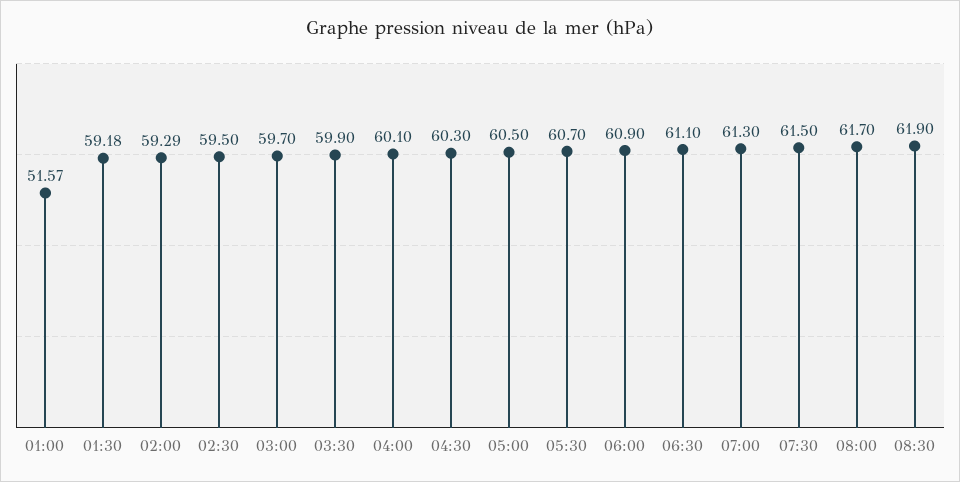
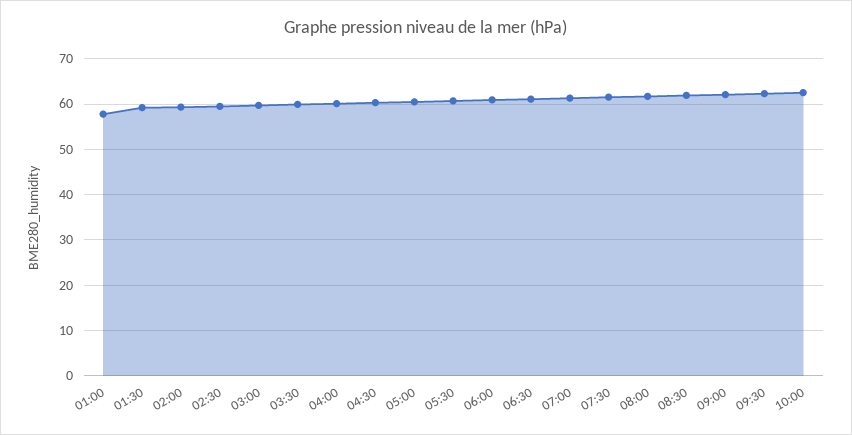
01:00: 51.57 -> 58
09:00: none -> 62
09:30: none -> 62
10:00: none -> 62

